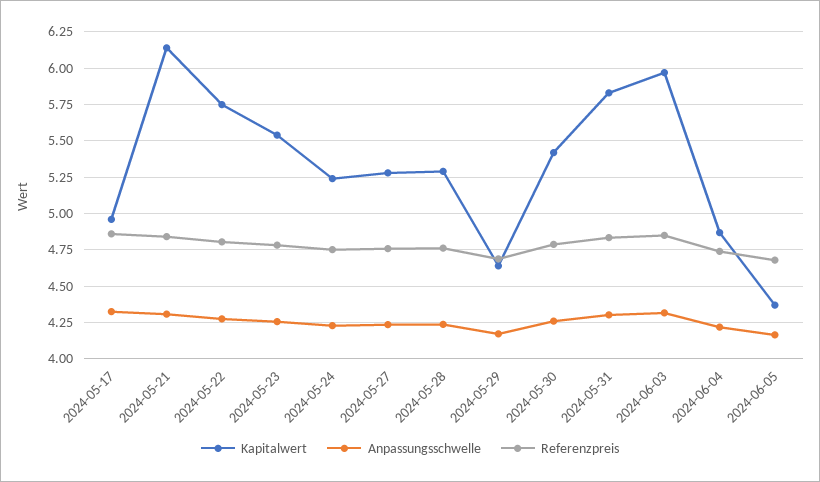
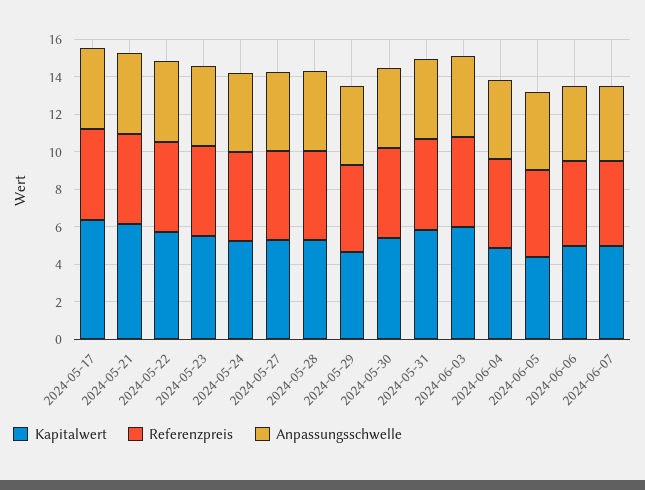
Kapitalwert, 2024-05-17: 4.95 -> 6.5
Kapitalwert, 2024-06-06: none -> 5
Referenzpreis, 2024-06-06: none -> 4.5
Anpassungsschwelle, 2024-06-06: none -> 4
Kapitalwert, 2024-06-07: none -> 5
Referenzpreis, 2024-06-07: none -> 4.5
Anpassungsschwelle, 2024-06-07: none -> 4

